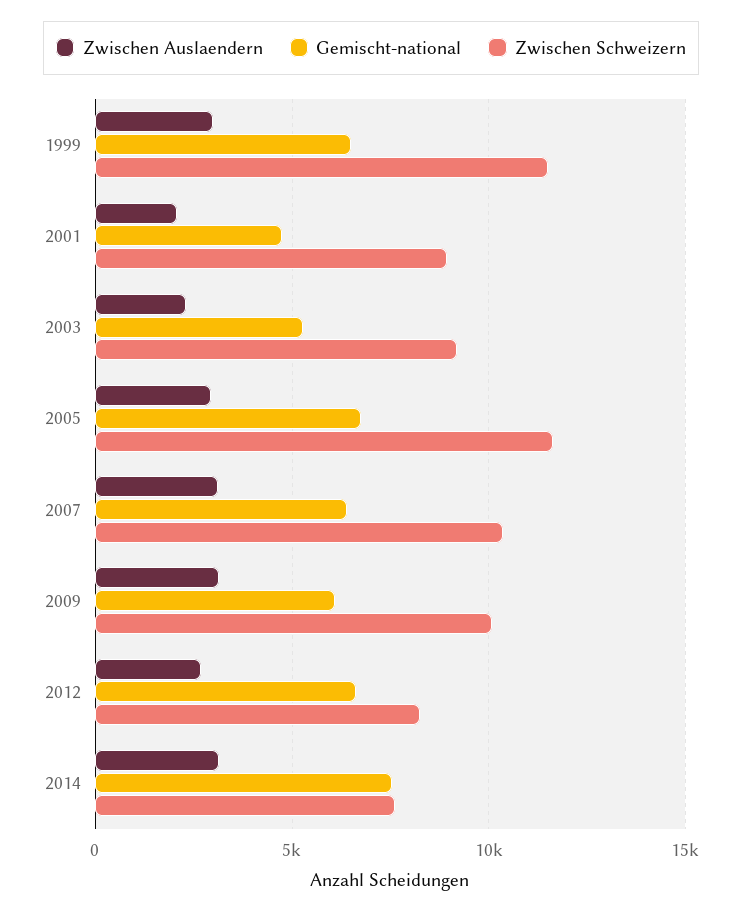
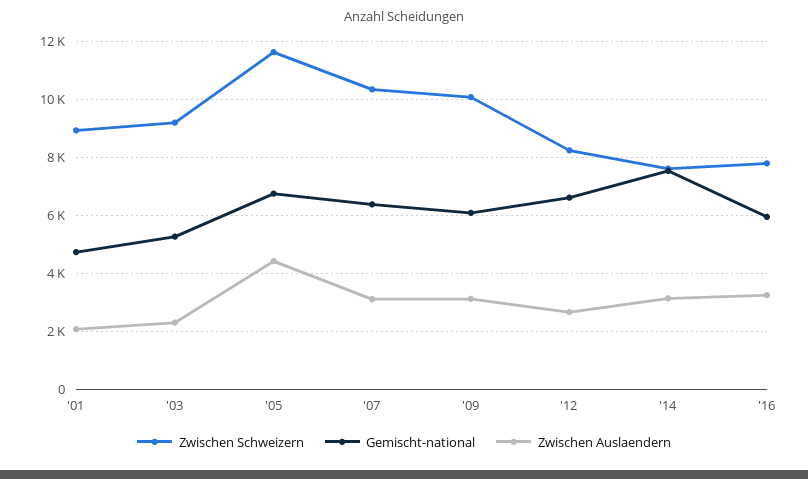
Zwischen Auslaendern, 1999: 3000 -> none
Gemischt-national, 1999: 6500 -> none
Zwischen Schweizern, 1999: 11500 -> none
Zwischen Auslaendern, 2005: 3000 -> 4500
Zwischen Schweizern, '16: none -> 7750
Gemischt-national, '16: none -> 6000
Zwischen Auslaendern, '16: none -> 3250

